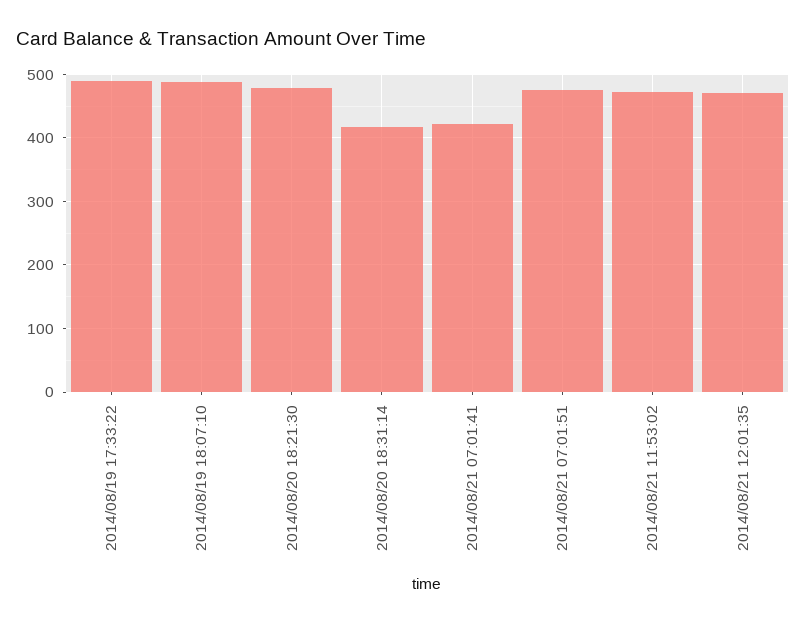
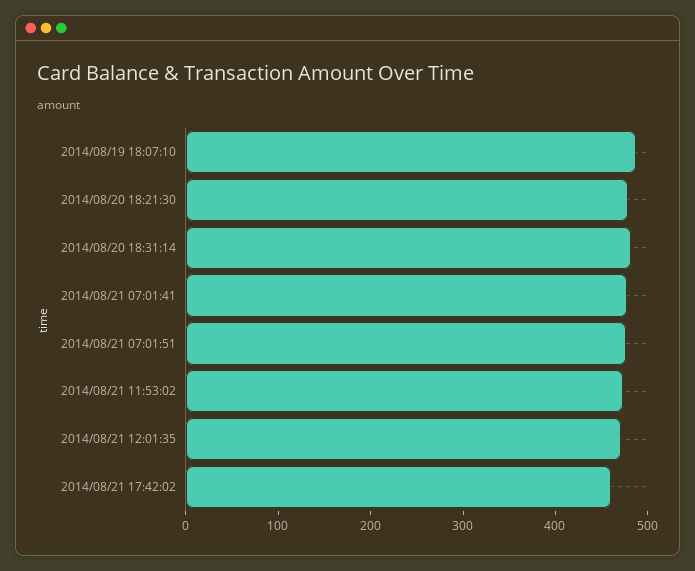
2014/08/19 17:33:22: 490 -> none
2014/08/20 18:31:14: 420 -> 480
2014/08/21 07:01:41: 420 -> 480
2014/08/21 17:42:02: none -> 460

